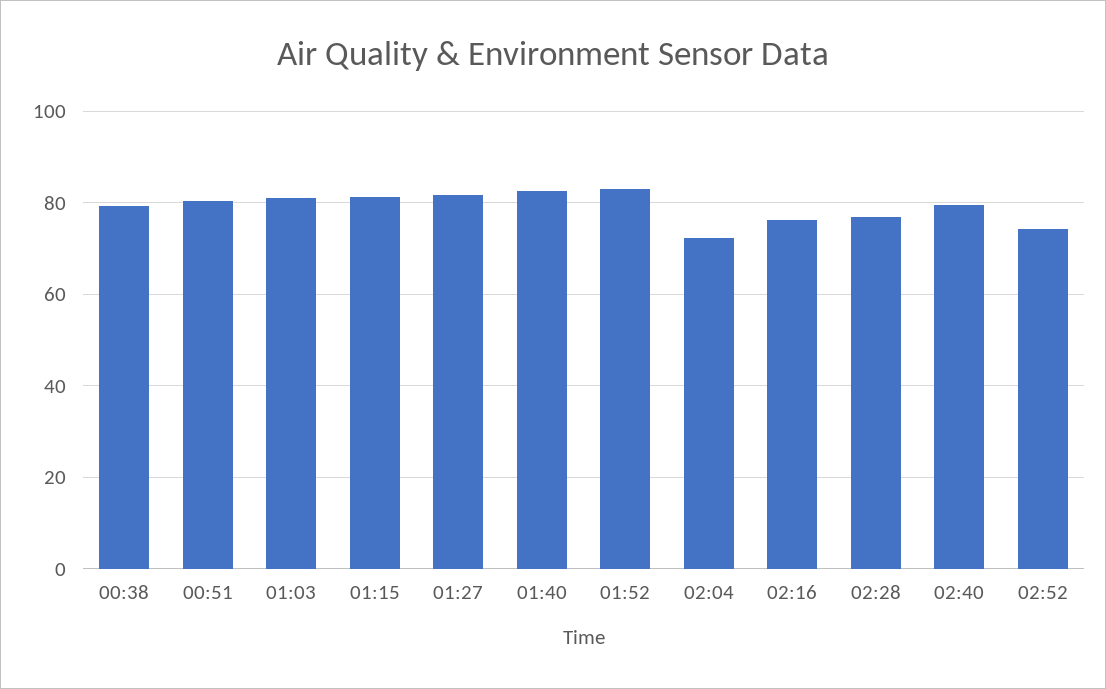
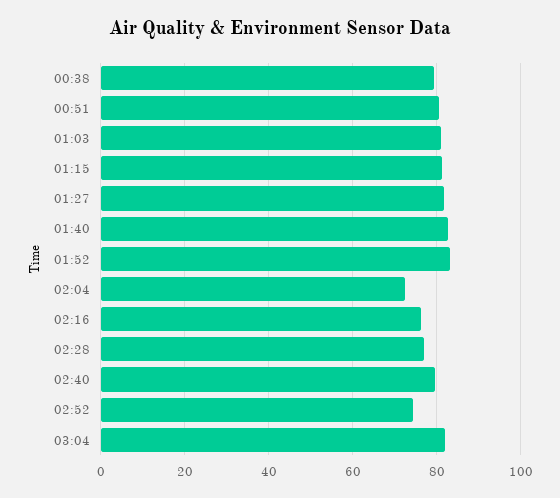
03:04: none -> 82

